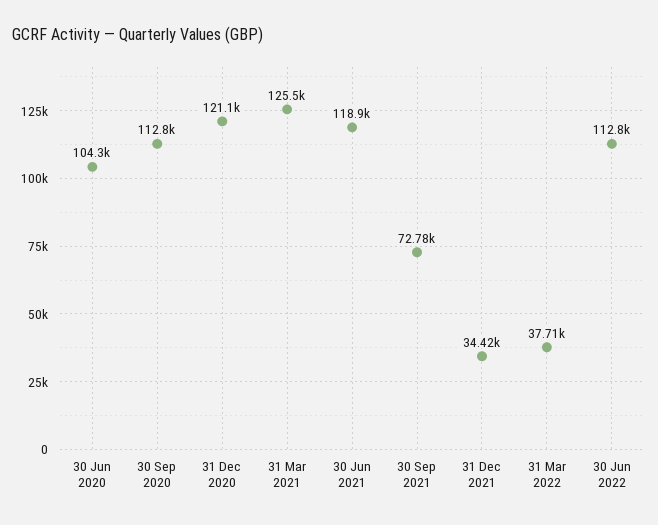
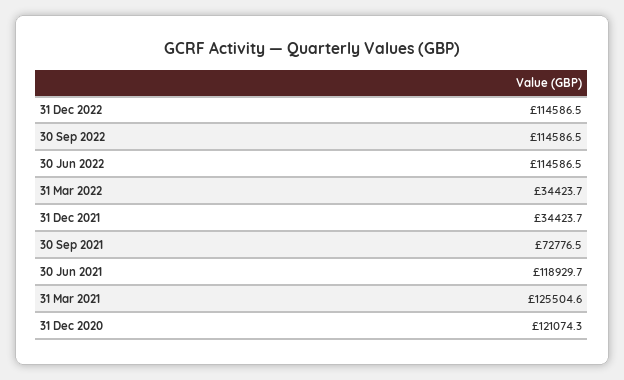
30 Jun 2020: 104300 -> none
30 Sep 2020: 112800 -> none
31 Mar 2022: 37710 -> 34423.7
30 Jun 2022: 112800 -> 114586.5
31 Dec 2022: none -> 114586.5
30 Sep 2022: none -> 114586.5

